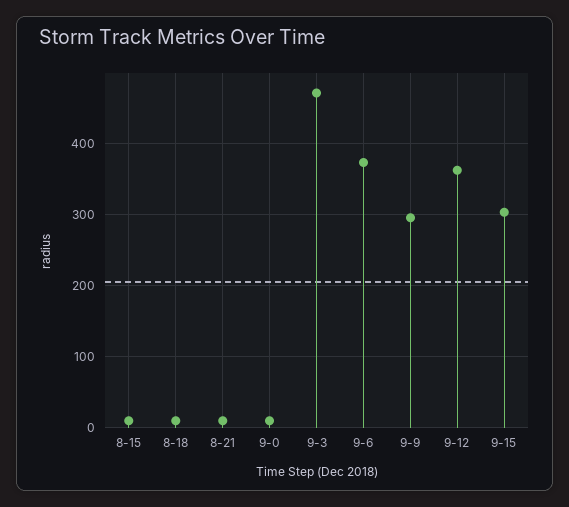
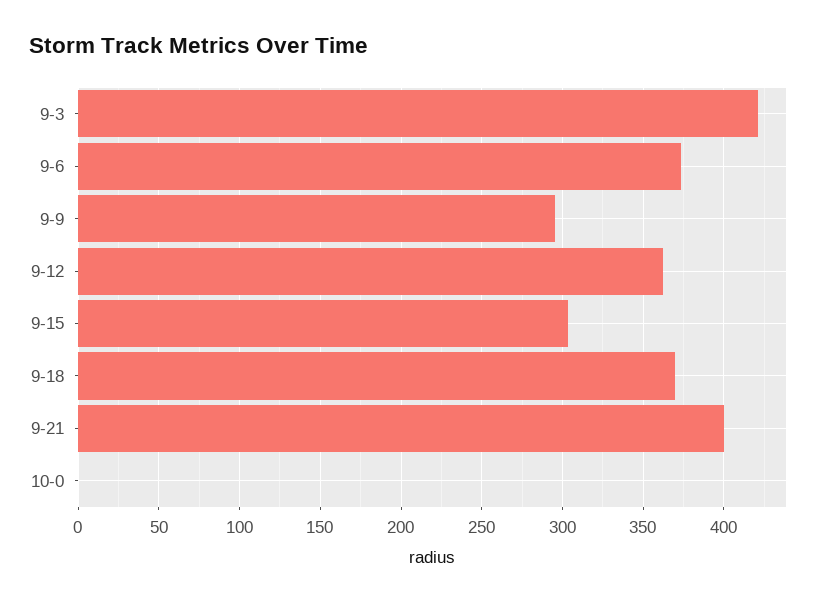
8-15: 10 -> none
8-18: 10 -> none
8-21: 10 -> none
9-0: 10 -> none
9-3: 470 -> 420
9-18: none -> 370
9-21: none -> 400
10-0: none -> 0

